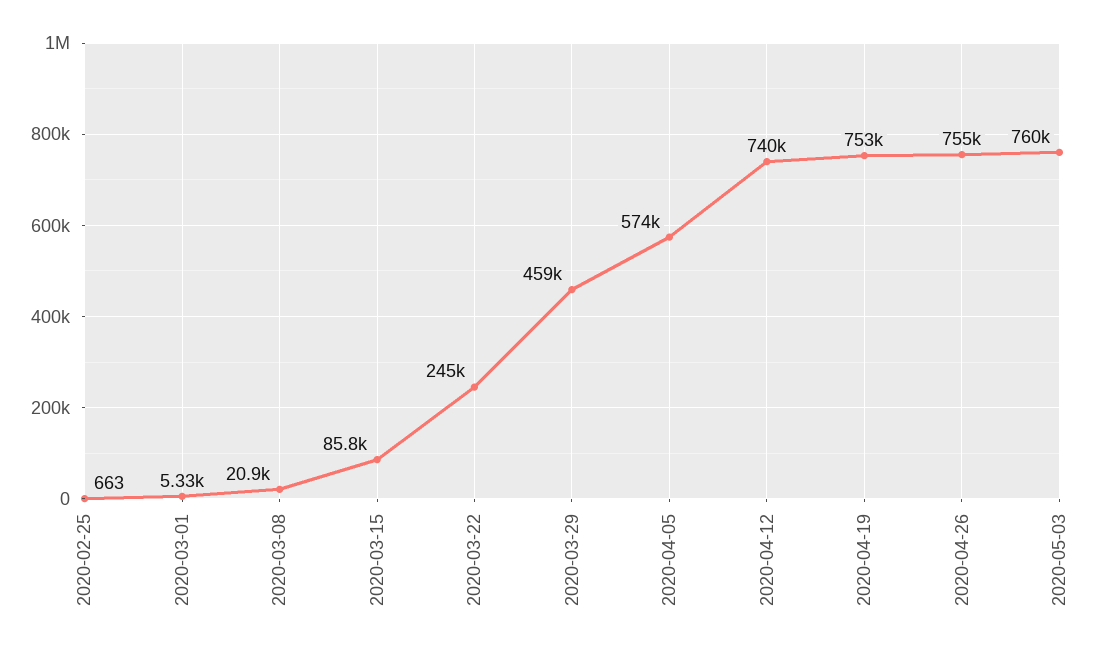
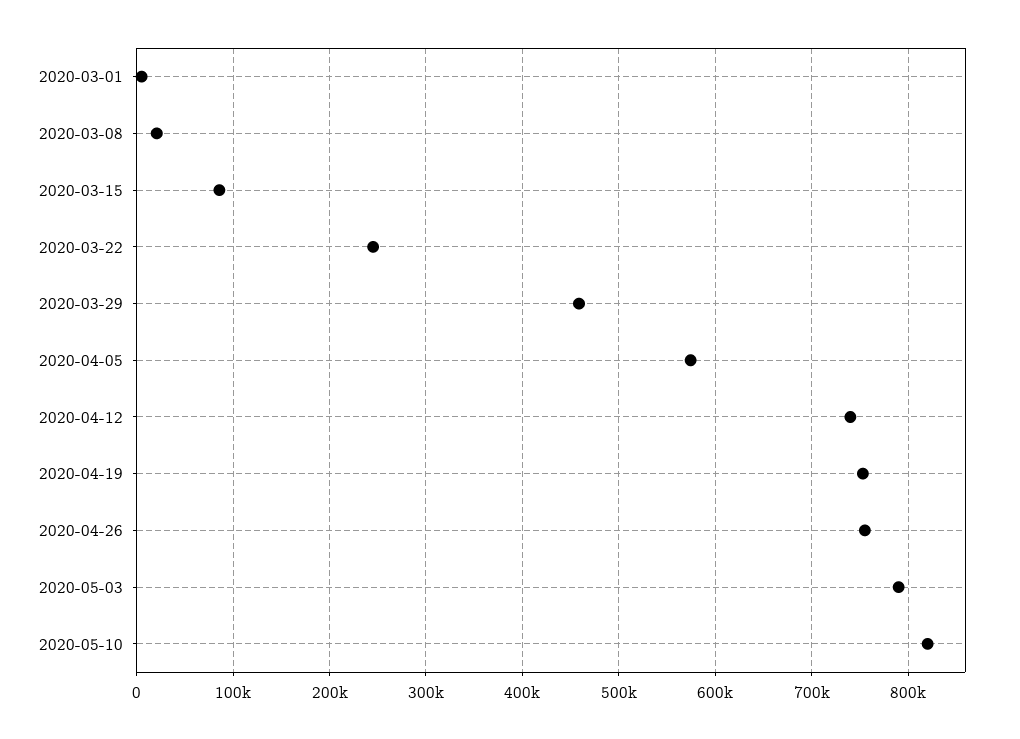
2020-02-25: 663 -> none
2020-05-03: 760000 -> 790000
2020-05-10: none -> 820000

